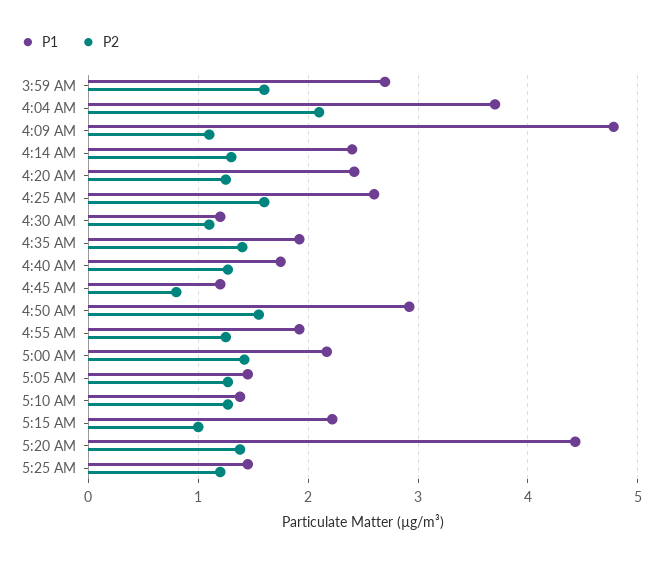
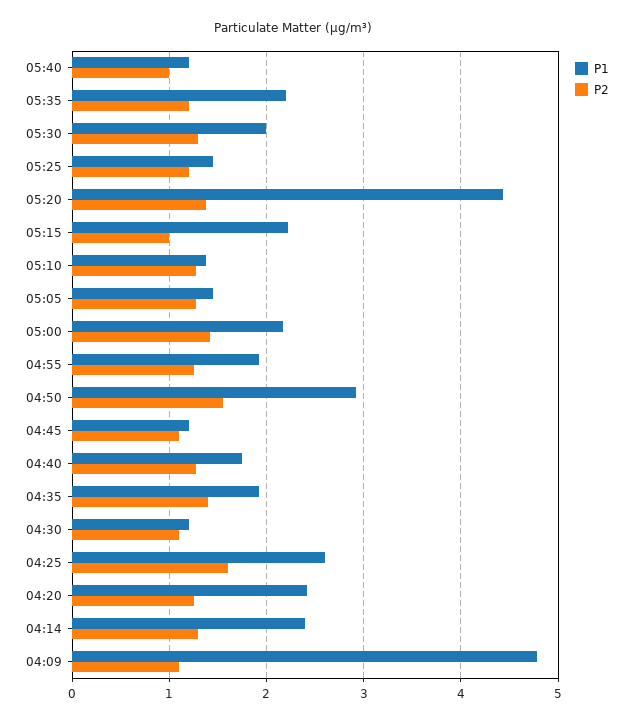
P1, 3:59 AM: 2.7 -> none
P2, 3:59 AM: 1.6 -> none
P1, 4:04 AM: 3.7 -> none
P2, 4:04 AM: 2.1 -> none
P2, 4:45 AM: 0.8 -> 1.1
P1, 05:40: none -> 1.2
P2, 05:40: none -> 1
P1, 05:35: none -> 2.2
P2, 05:35: none -> 1.2
P1, 05:30: none -> 2
P2, 05:30: none -> 1.3

